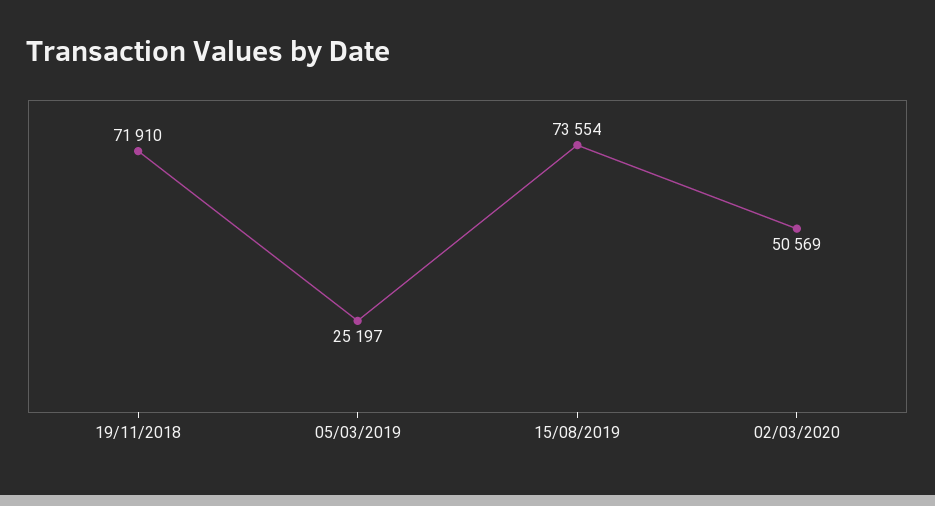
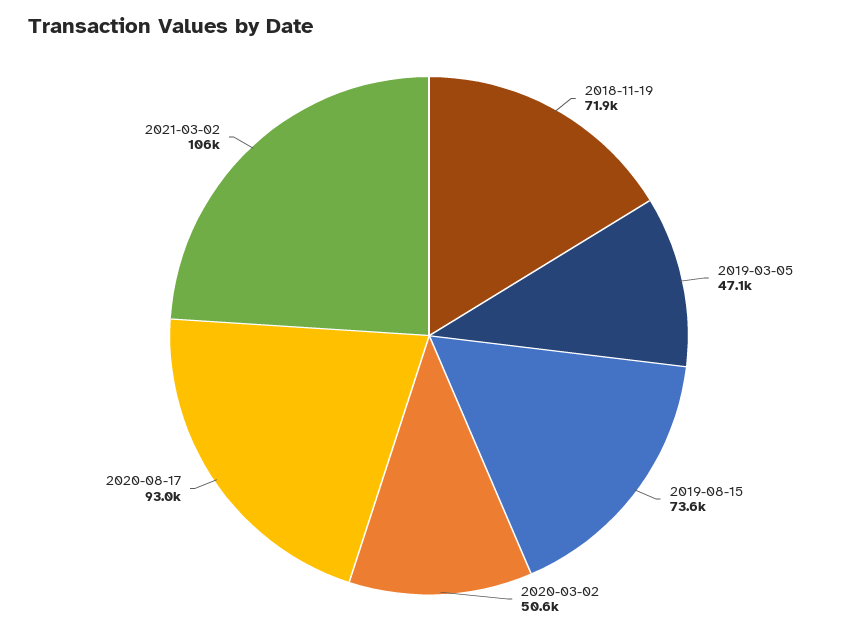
05/03/2019: 25197 -> 47100
2020-08-17: none -> 93000
2021-03-02: none -> 106000

